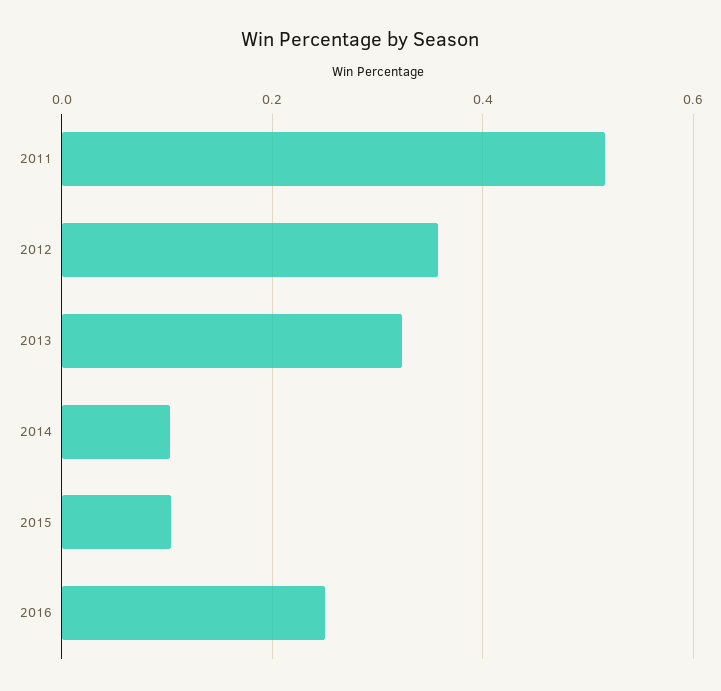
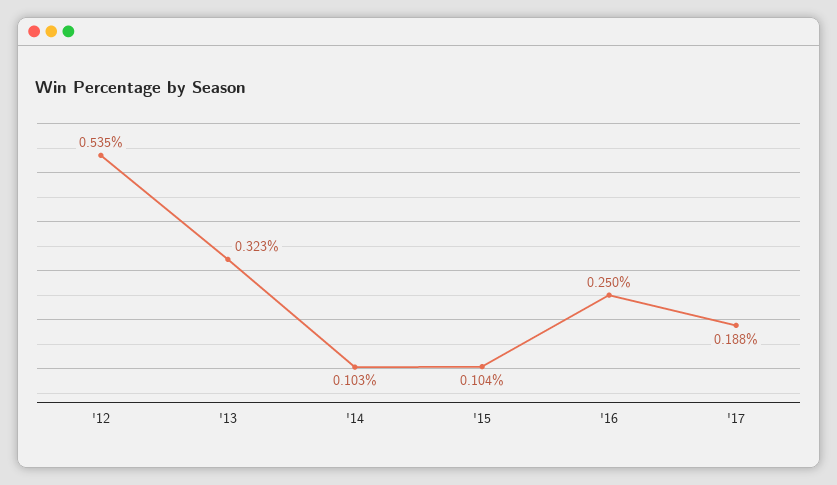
2011: 0.52 -> none
2012: 0.36 -> 0.535
'17: none -> 0.188

